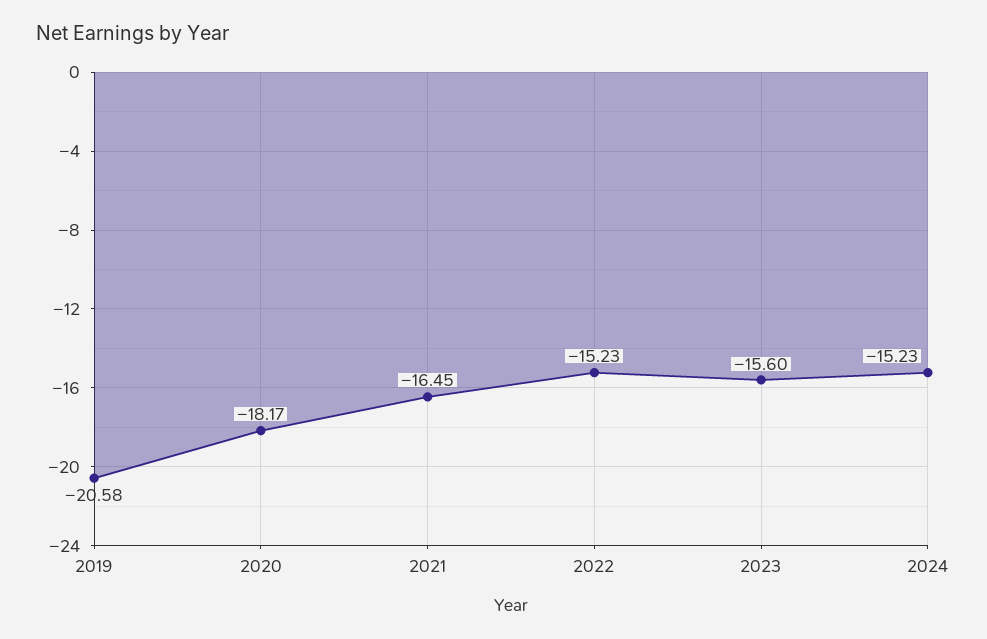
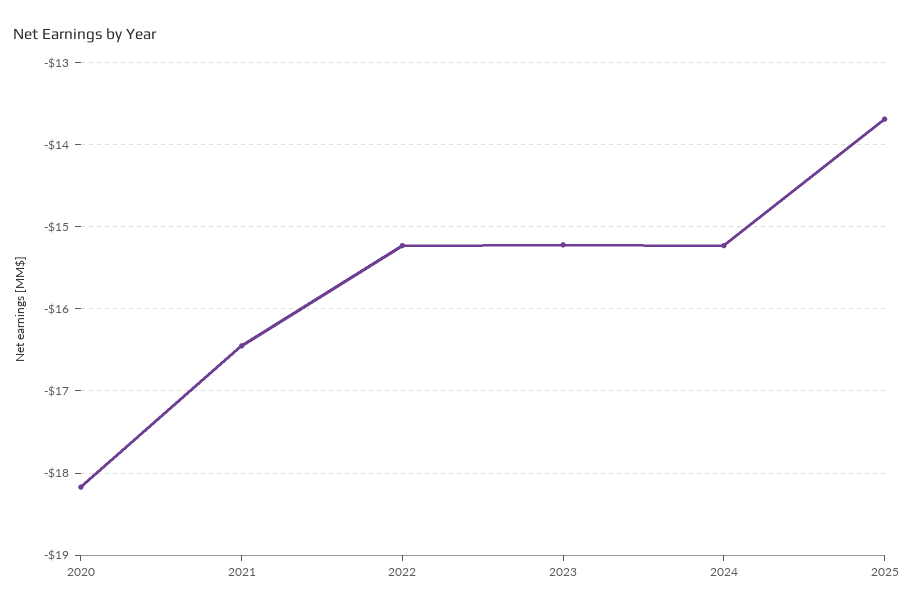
2019: -20.58 -> none
2023: -15.6 -> -15.2
2025: none -> -13.7

